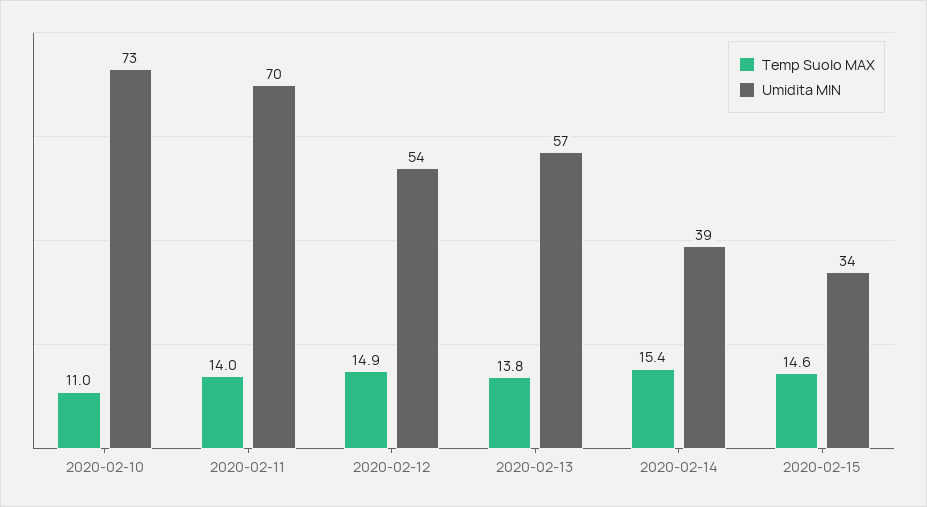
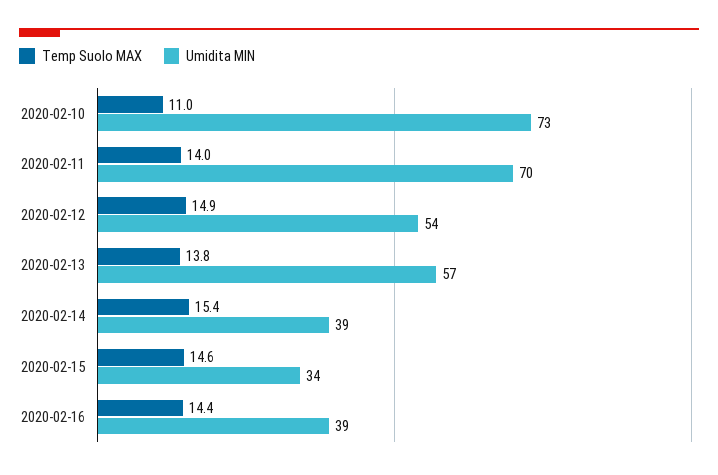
Temp Suolo MAX, 2020-02-16: none -> 14.4
Umidita MIN, 2020-02-16: none -> 39

